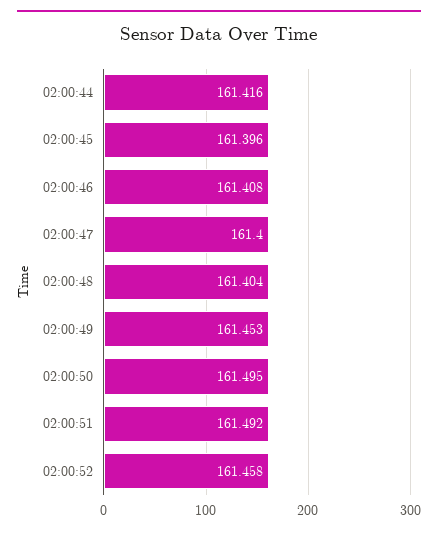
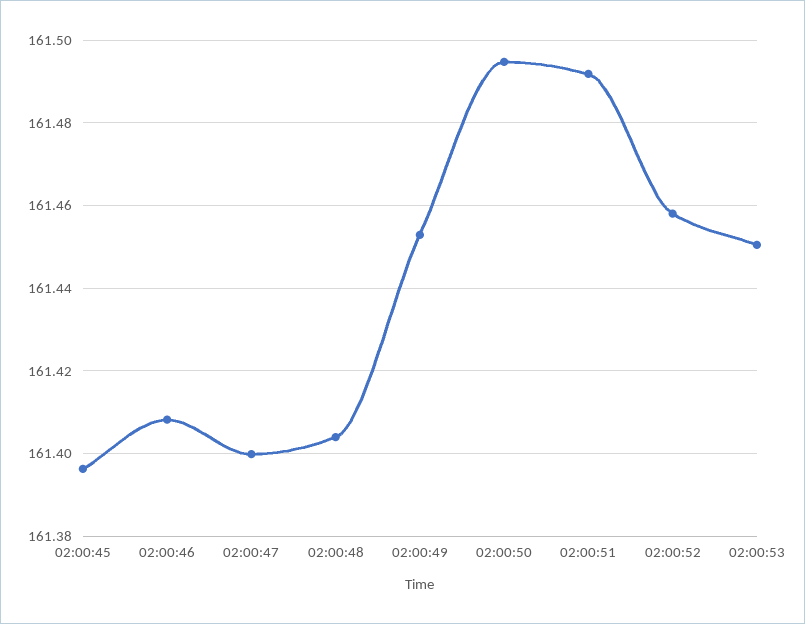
02:00:44: 161.416 -> none
02:00:53: none -> 161.45

